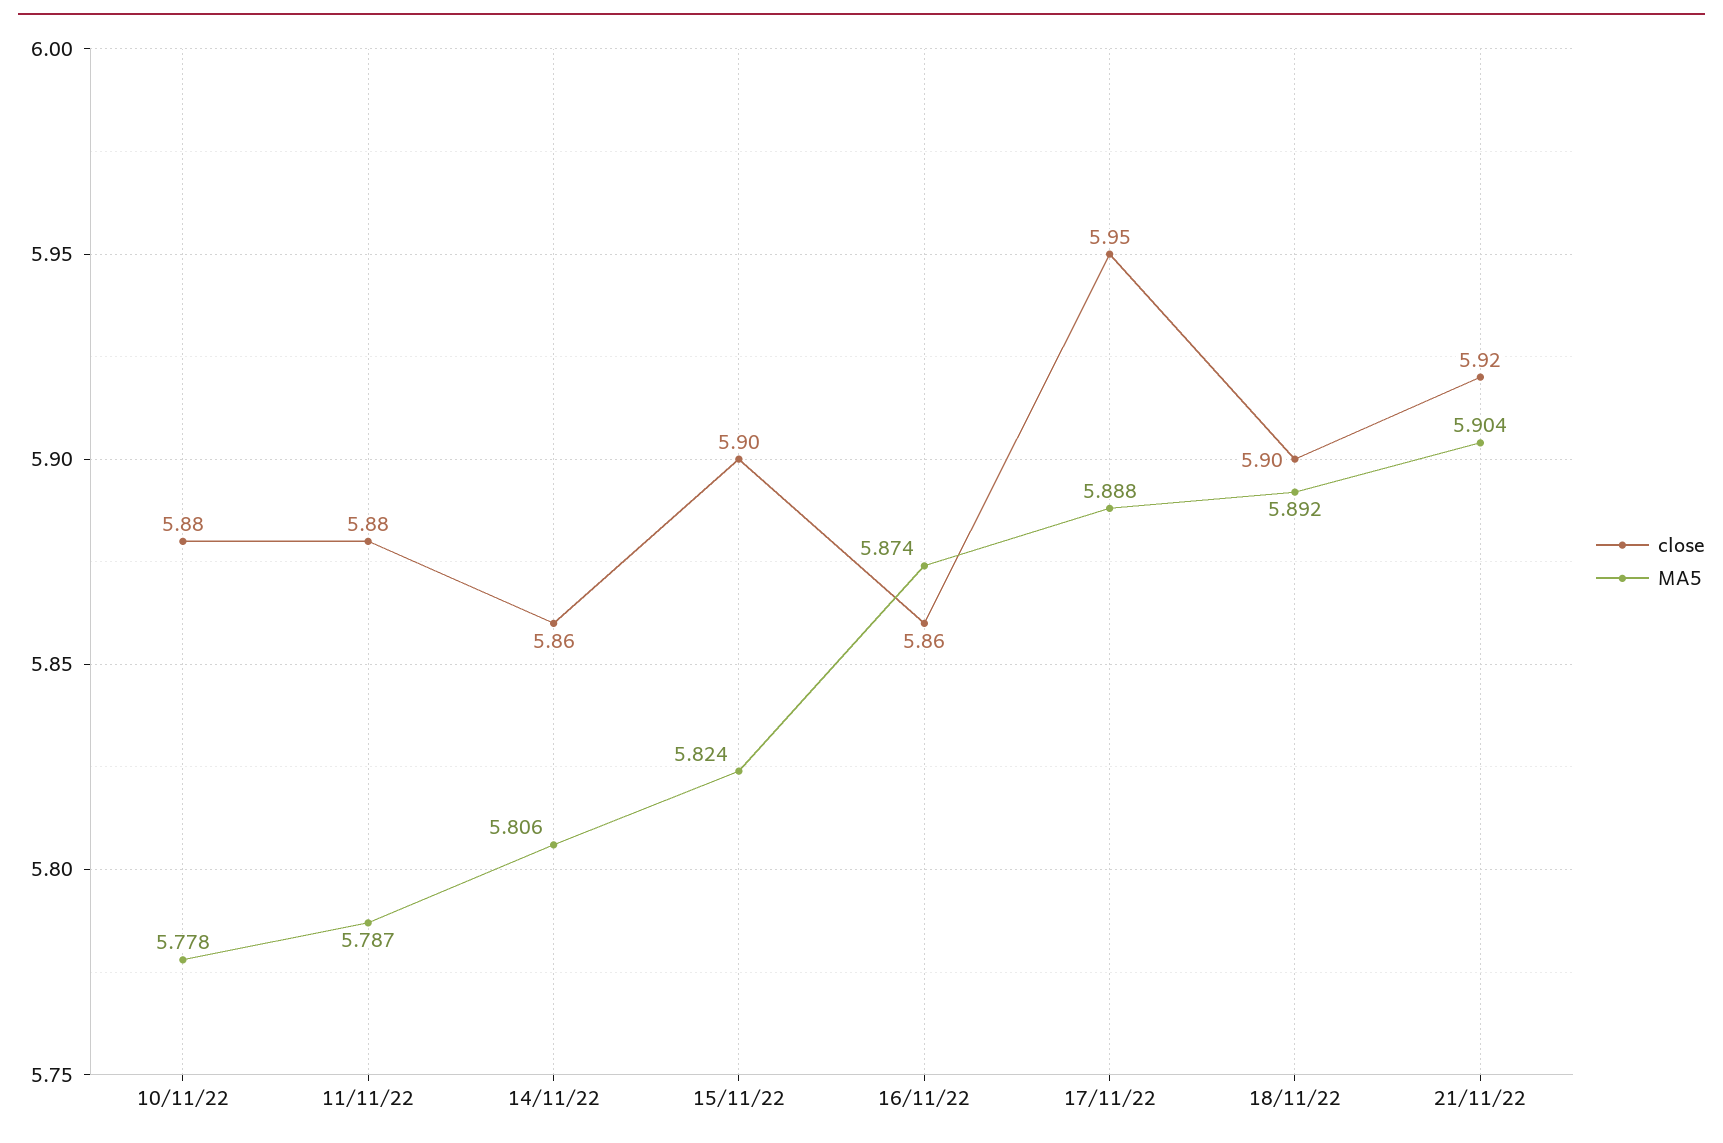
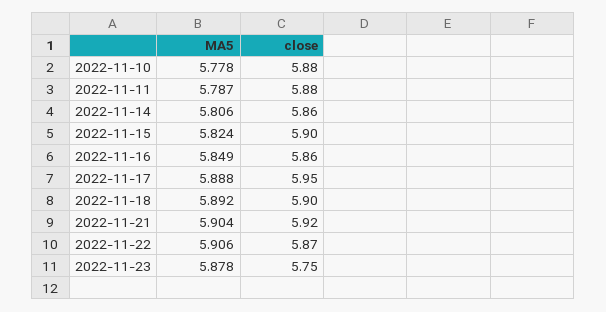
MA5, 16/11/22: 5.874 -> 5.849
MA5, 2022-11-22: none -> 5.906
close, 2022-11-22: none -> 5.87
MA5, 2022-11-23: none -> 5.878
close, 2022-11-23: none -> 5.75

